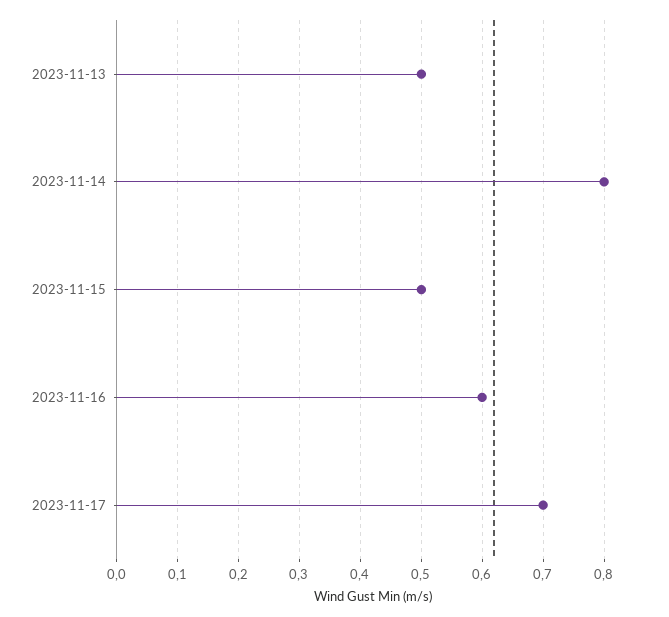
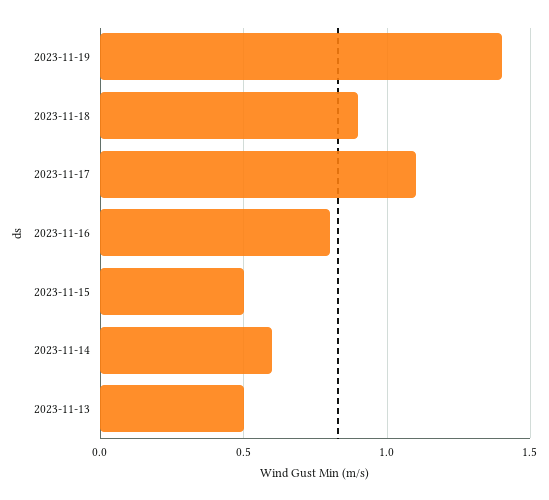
2023-11-14: 0.8 -> 0.6
2023-11-16: 0.6 -> 0.8
2023-11-17: 0.7 -> 1.1
2023-11-19: none -> 1.4
2023-11-18: none -> 0.9

